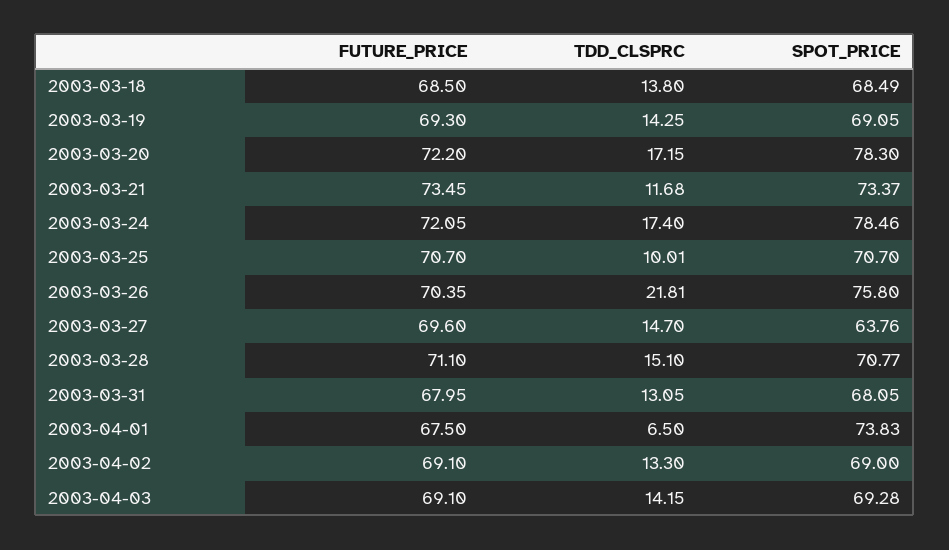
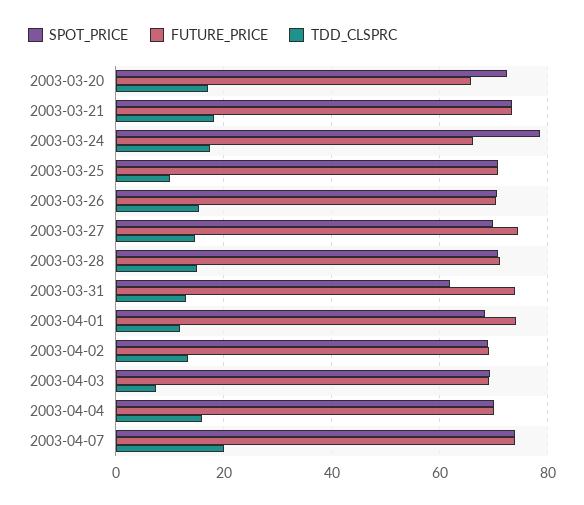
FUTURE_PRICE, 2003-03-18: 68.5 -> none
TDD_CLSPRC, 2003-03-18: 13.8 -> none
SPOT_PRICE, 2003-03-18: 68.49 -> none
FUTURE_PRICE, 2003-03-19: 69.3 -> none
TDD_CLSPRC, 2003-03-19: 14.25 -> none
SPOT_PRICE, 2003-03-19: 69.05 -> none
FUTURE_PRICE, 2003-03-20: 72.2 -> 66
SPOT_PRICE, 2003-03-20: 78.3 -> 72
TDD_CLSPRC, 2003-03-21: 11.68 -> 18
FUTURE_PRICE, 2003-03-24: 72.05 -> 66
TDD_CLSPRC, 2003-03-26: 21.81 -> 16
SPOT_PRICE, 2003-03-26: 75.8 -> 70
FUTURE_PRICE, 2003-03-27: 69.6 -> 74
SPOT_PRICE, 2003-03-27: 63.76 -> 70
FUTURE_PRICE, 2003-03-31: 67.95 -> 74
SPOT_PRICE, 2003-03-31: 68.05 -> 62
FUTURE_PRICE, 2003-04-01: 67.5 -> 74
TDD_CLSPRC, 2003-04-01: 6.5 -> 12
SPOT_PRICE, 2003-04-01: 73.83 -> 68
TDD_CLSPRC, 2003-04-03: 14.15 -> 8
SPOT_PRICE, 2003-04-04: none -> 70
FUTURE_PRICE, 2003-04-04: none -> 70
TDD_CLSPRC, 2003-04-04: none -> 16
SPOT_PRICE, 2003-04-07: none -> 74
FUTURE_PRICE, 2003-04-07: none -> 74
TDD_CLSPRC, 2003-04-07: none -> 20

